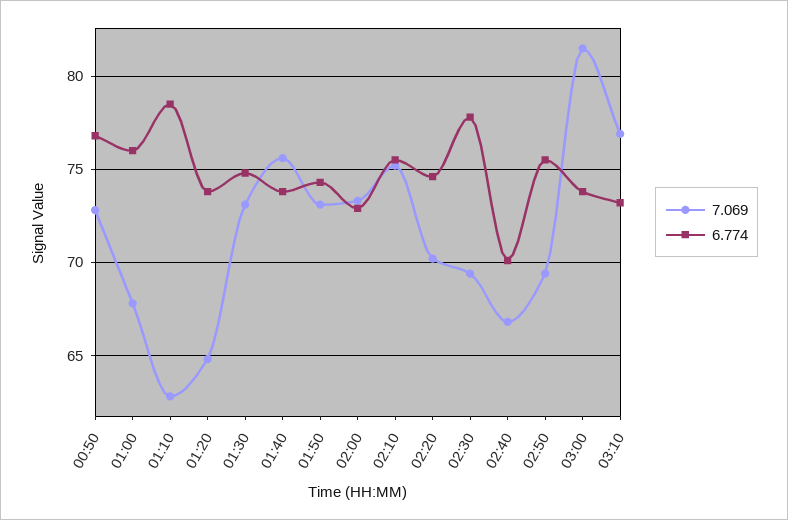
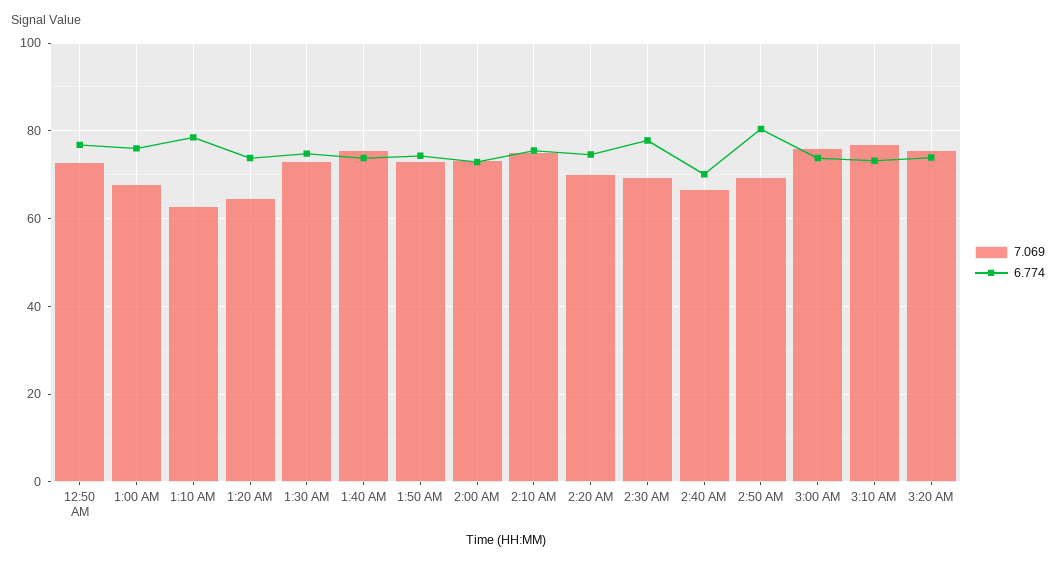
6.774, 02:50: 75.5 -> 80
7.069, 03:00: 81.5 -> 76
7.069, 3:20 AM: none -> 76
6.774, 3:20 AM: none -> 74

